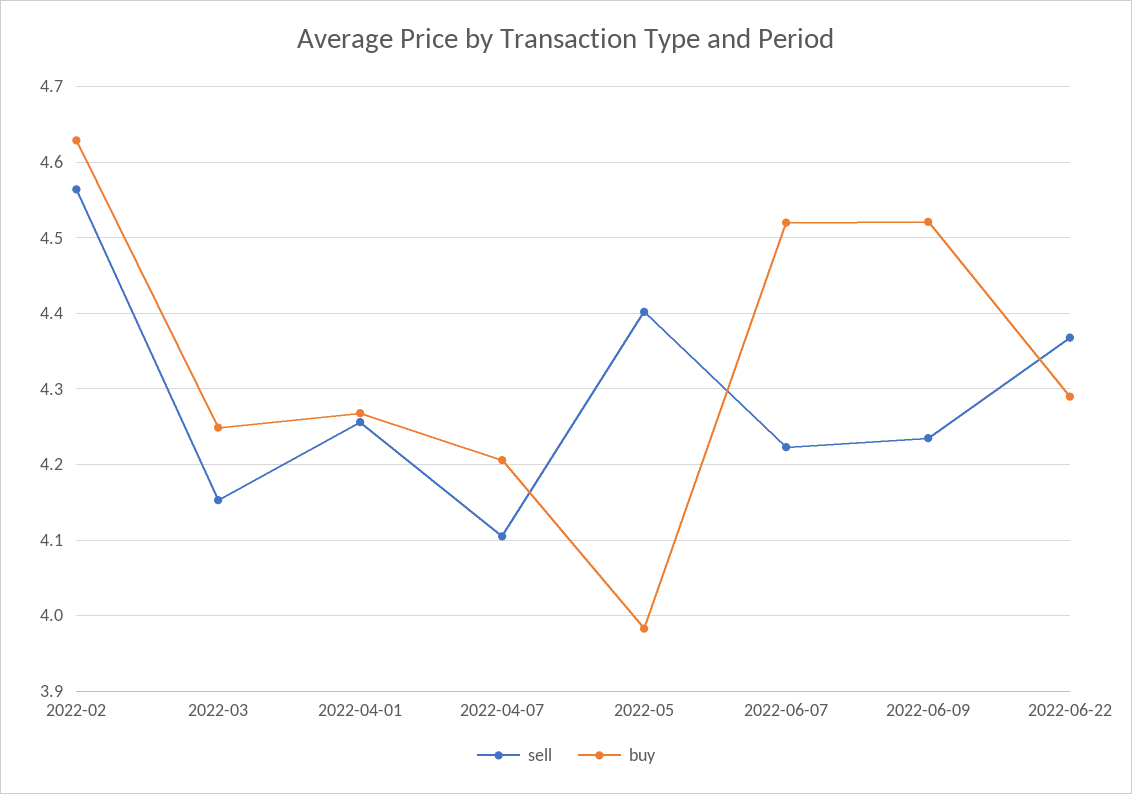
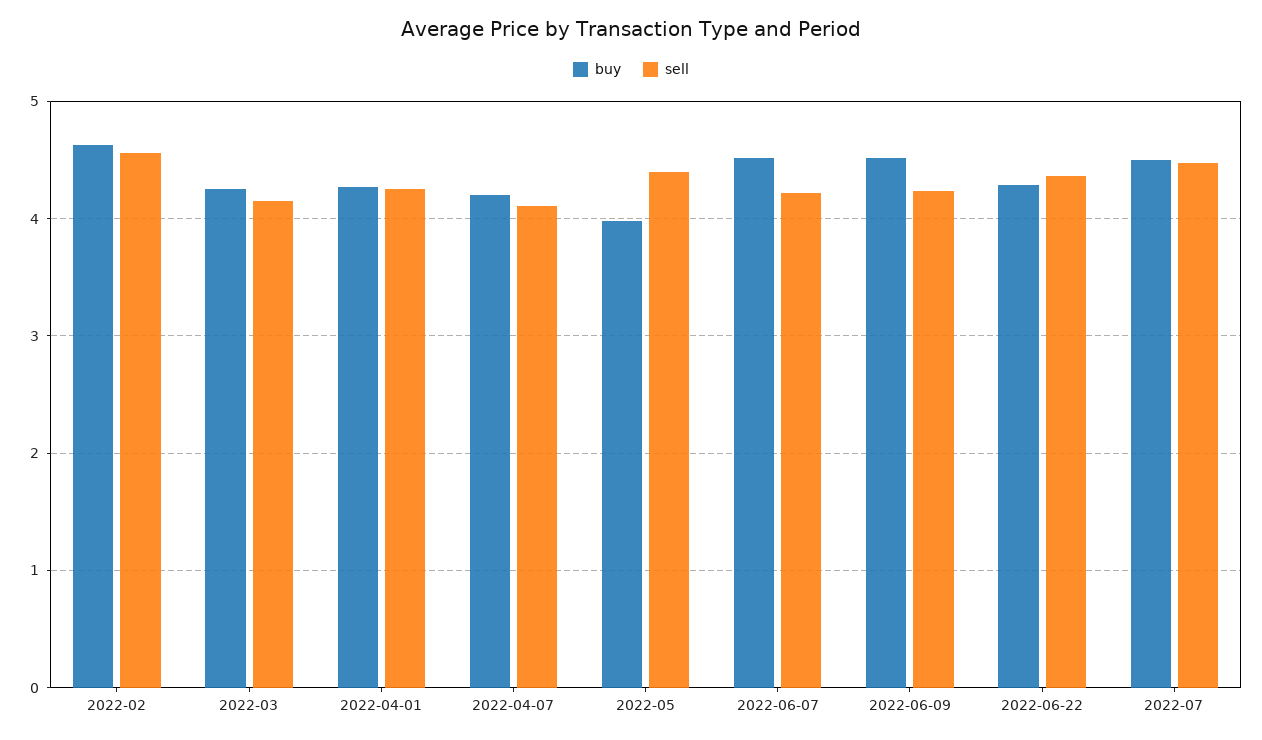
buy, 2022-07: none -> 4.5
sell, 2022-07: none -> 4.5

